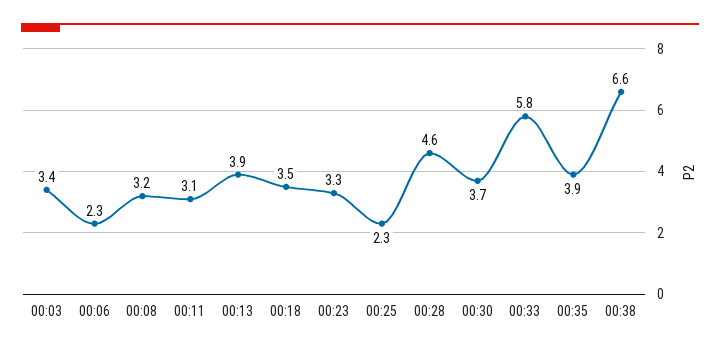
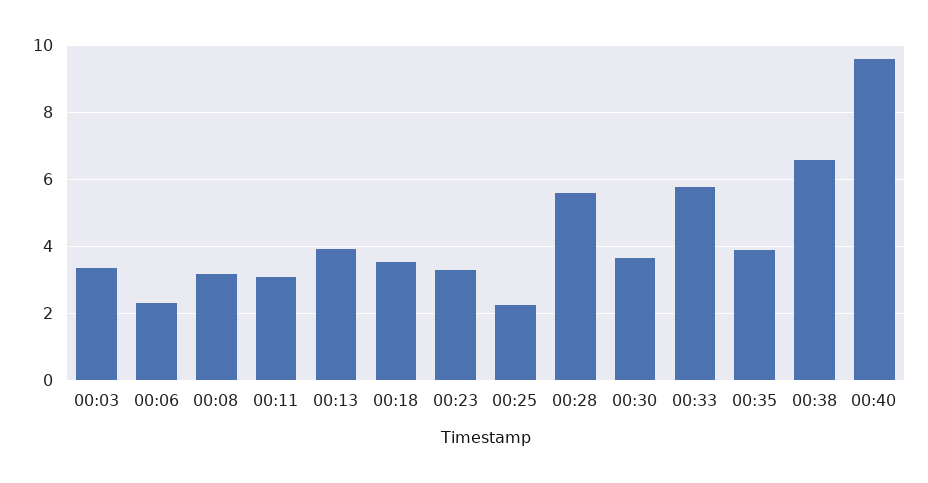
00:28: 4.6 -> 5.6
00:40: none -> 9.6

